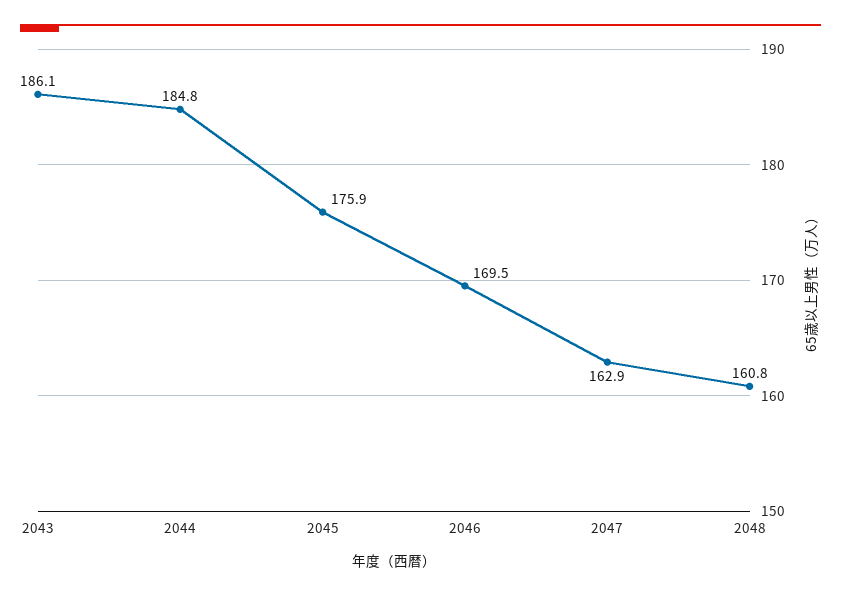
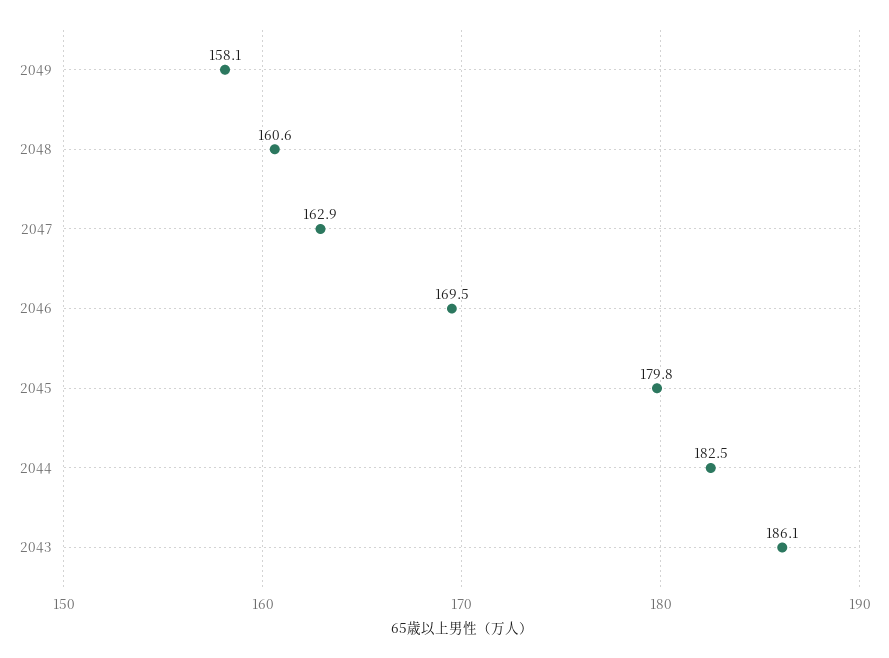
2044: 184.8 -> 182.5
2045: 175.9 -> 179.8
2048: 160.8 -> 160.6
2049: none -> 158.1

